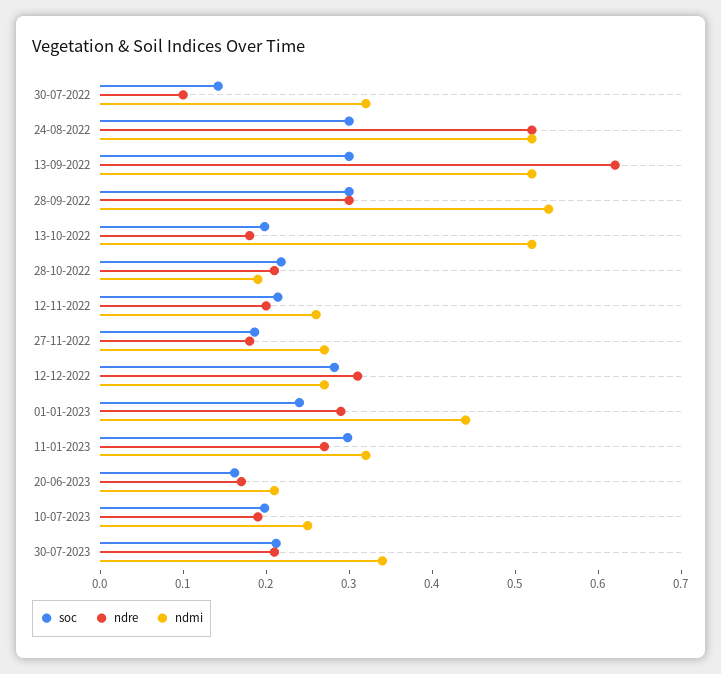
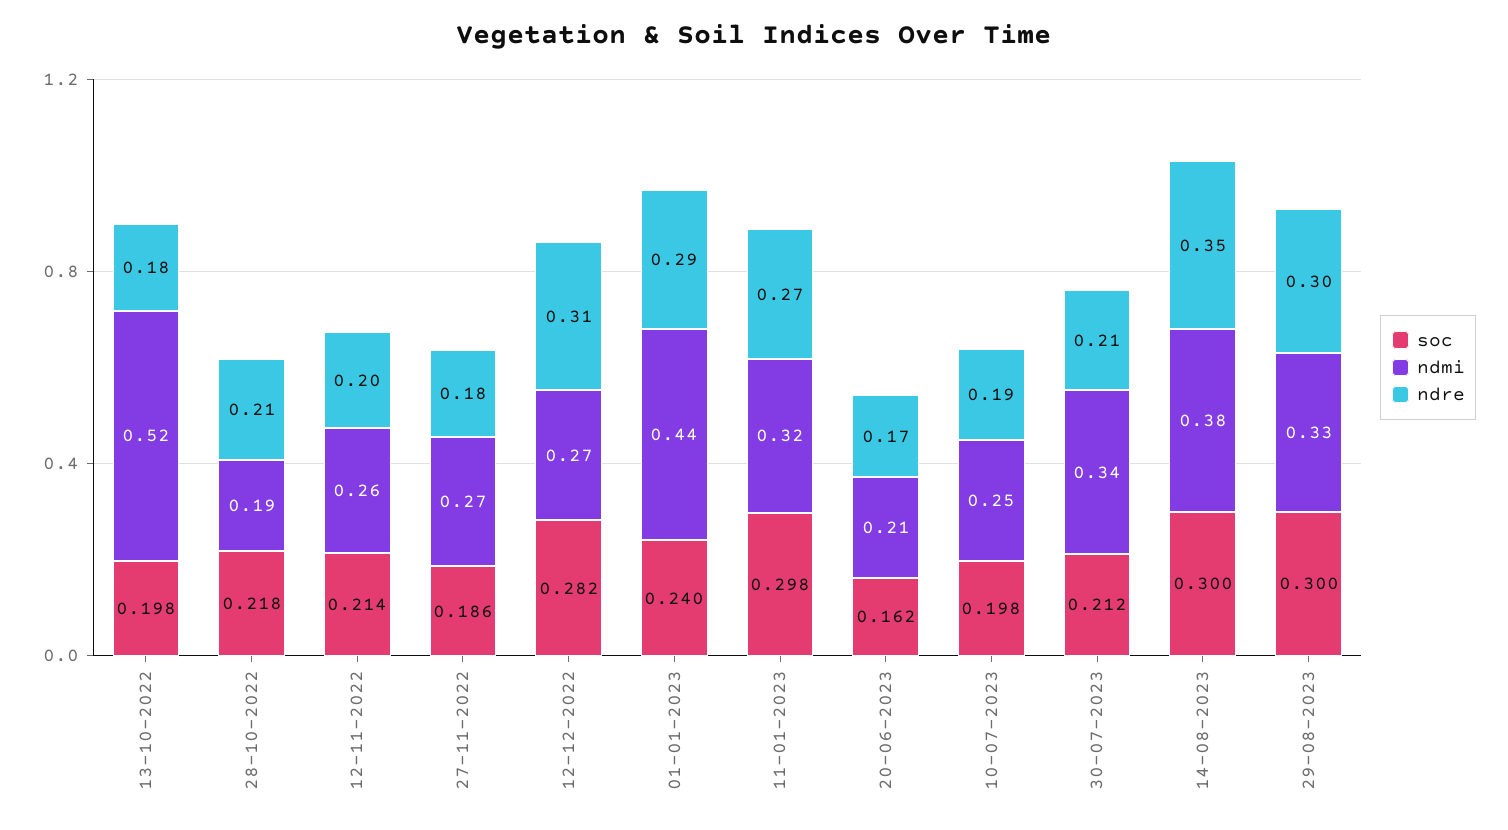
soc, 30-07-2022: 0.14 -> none
ndre, 30-07-2022: 0.1 -> none
ndmi, 30-07-2022: 0.32 -> none
soc, 24-08-2022: 0.3 -> none
ndre, 24-08-2022: 0.52 -> none
ndmi, 24-08-2022: 0.52 -> none
soc, 13-09-2022: 0.3 -> none
ndre, 13-09-2022: 0.62 -> none
ndmi, 13-09-2022: 0.52 -> none
soc, 28-09-2022: 0.3 -> none
ndre, 28-09-2022: 0.3 -> none
ndmi, 28-09-2022: 0.54 -> none
soc, 14-08-2023: none -> 0.3
ndmi, 14-08-2023: none -> 0.38
ndre, 14-08-2023: none -> 0.35
soc, 29-08-2023: none -> 0.3
ndmi, 29-08-2023: none -> 0.33
ndre, 29-08-2023: none -> 0.3

